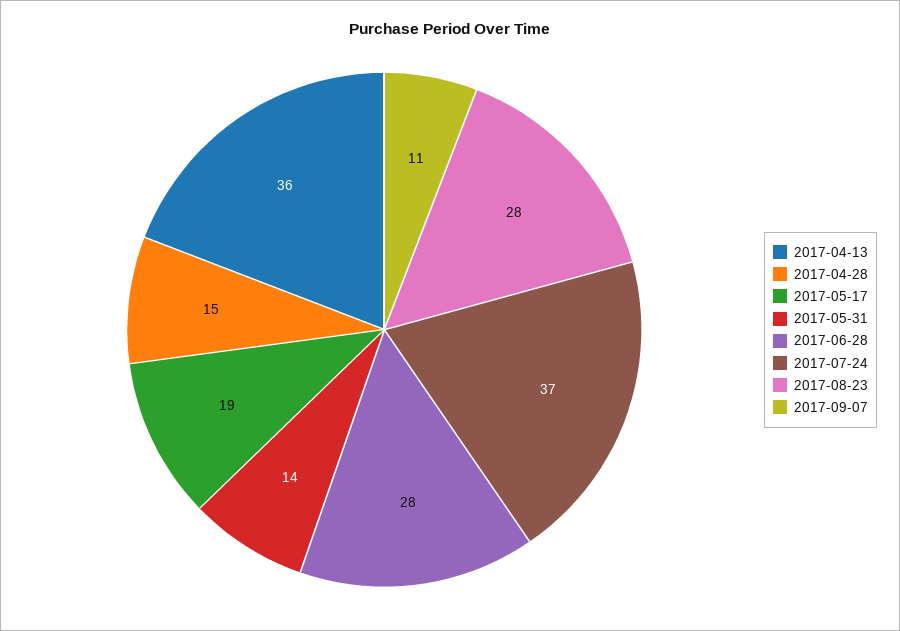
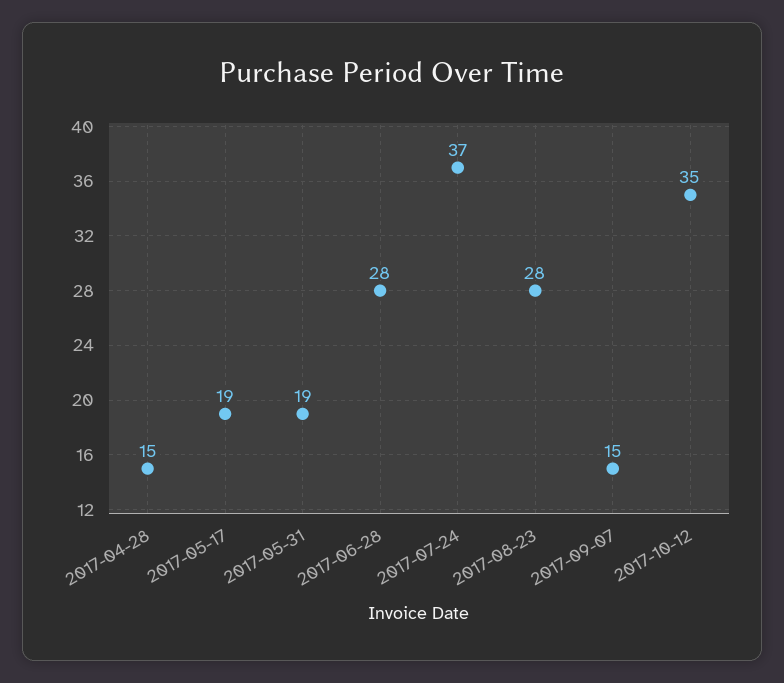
2017-04-13: 36 -> none
2017-05-31: 14 -> 19
2017-09-07: 11 -> 15
2017-10-12: none -> 35

